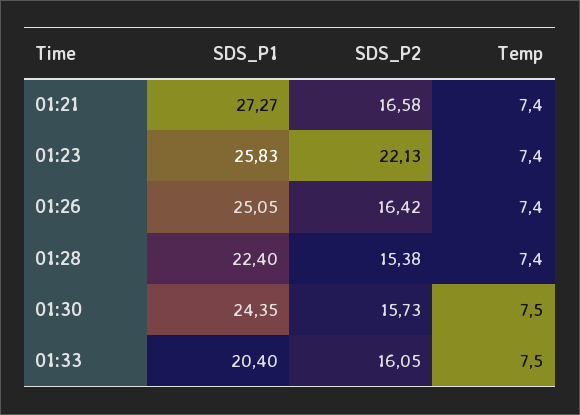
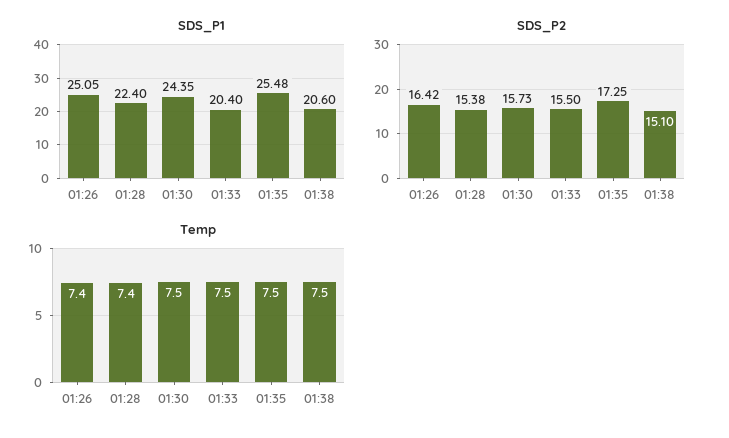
SDS_P1, 01:21: 27.27 -> none
SDS_P2, 01:21: 16.58 -> none
Temp, 01:21: 7.4 -> none
SDS_P1, 01:23: 25.83 -> none
SDS_P2, 01:23: 22.13 -> none
Temp, 01:23: 7.4 -> none
SDS_P2, 01:33: 16.05 -> 15.5
SDS_P1, 01:35: none -> 25.48
SDS_P1, 01:38: none -> 20.6
SDS_P2, 01:35: none -> 17.25
SDS_P2, 01:38: none -> 15.1
Temp, 01:35: none -> 7.5
Temp, 01:38: none -> 7.5

